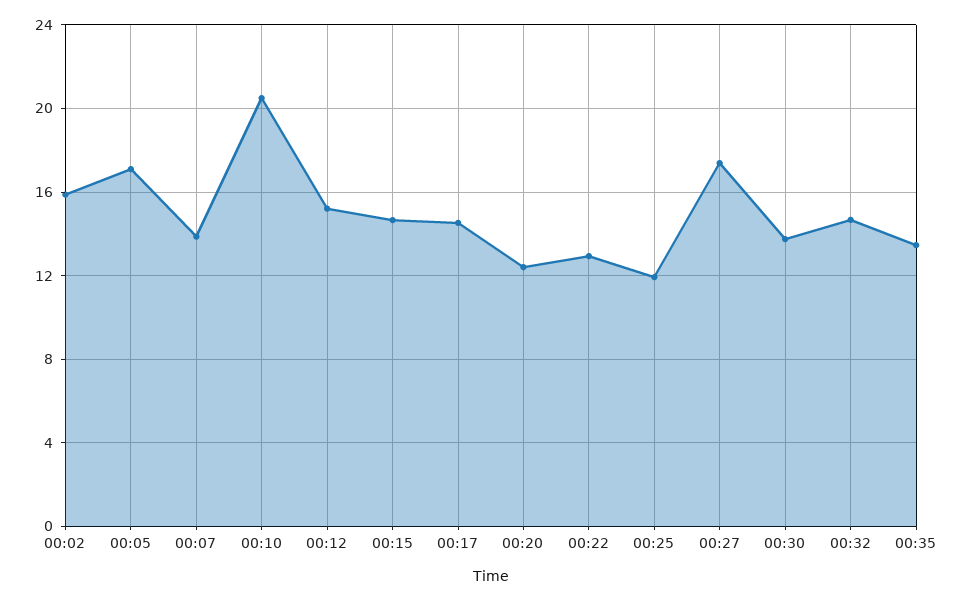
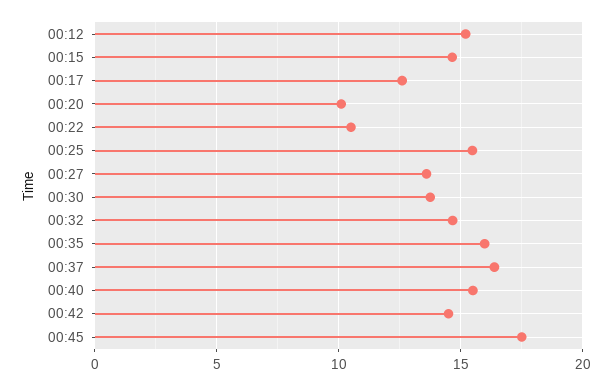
00:02: 16 -> none
00:05: 17 -> none
00:07: 14 -> none
00:10: 20.5 -> none
00:17: 14.5 -> 12.5
00:20: 12.5 -> 10
00:22: 13 -> 10.5
00:25: 12 -> 15.5
00:27: 17.5 -> 13.5
00:35: 13.5 -> 16
00:37: none -> 16.5
00:40: none -> 15.5
00:42: none -> 14.5
00:45: none -> 17.5

